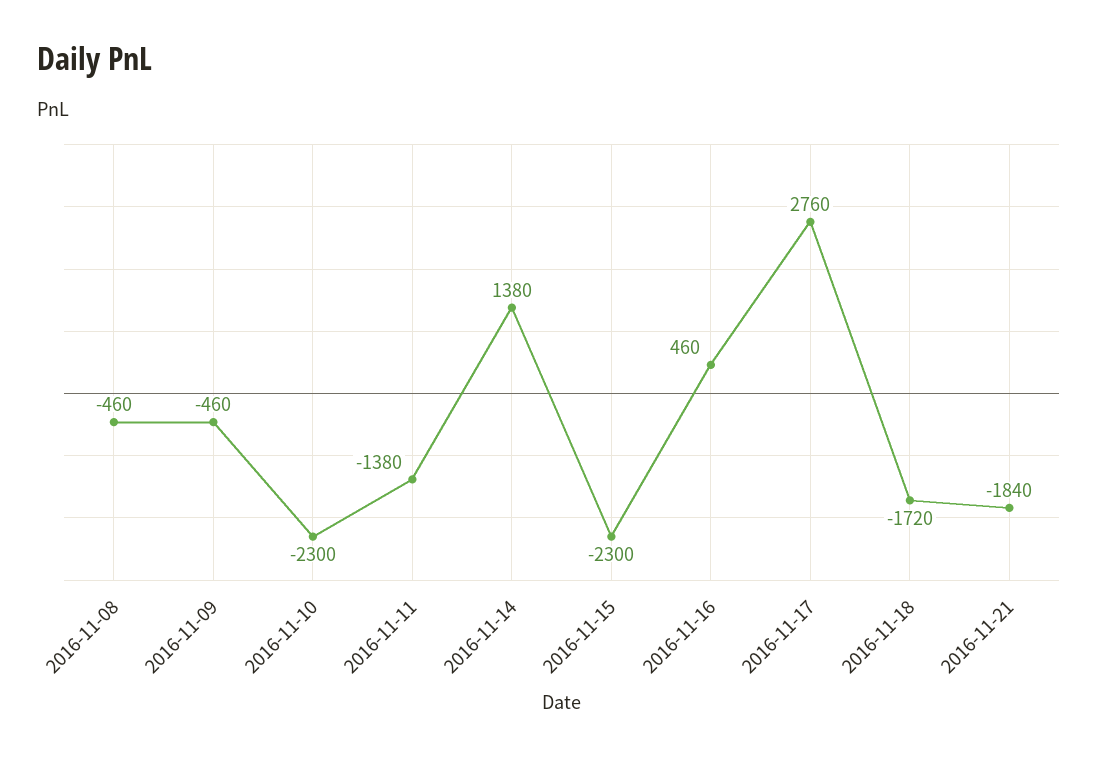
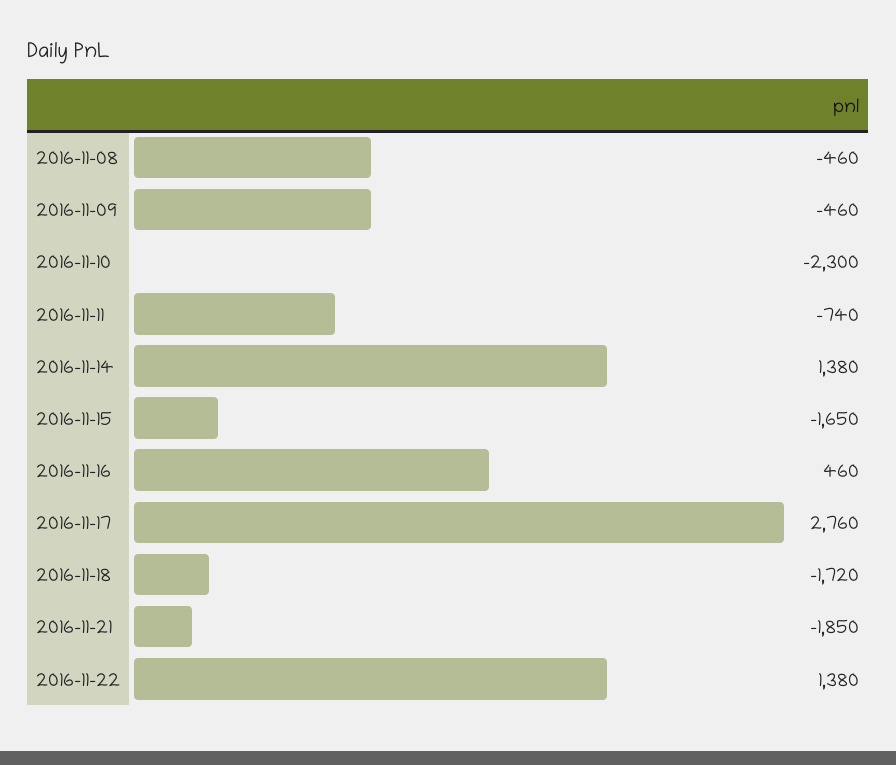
2016-11-11: -1380 -> -740
2016-11-15: -2300 -> -1650
2016-11-21: -1840 -> -1850
2016-11-22: none -> 1380

